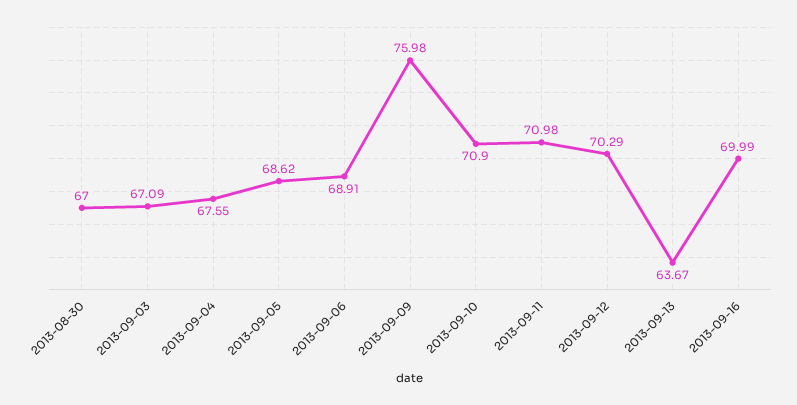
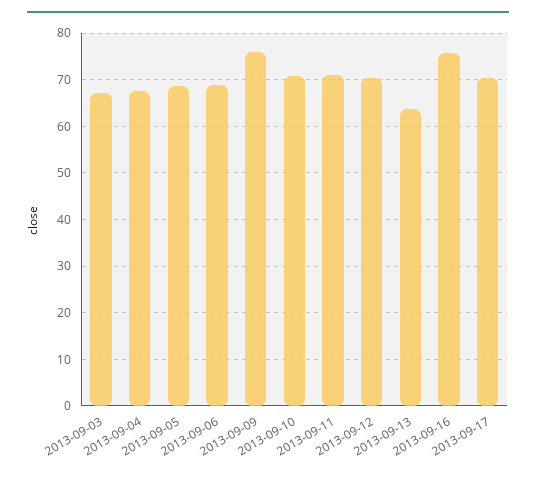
2013-08-30: 67 -> none
2013-09-16: 69.99 -> 76
2013-09-17: none -> 70

